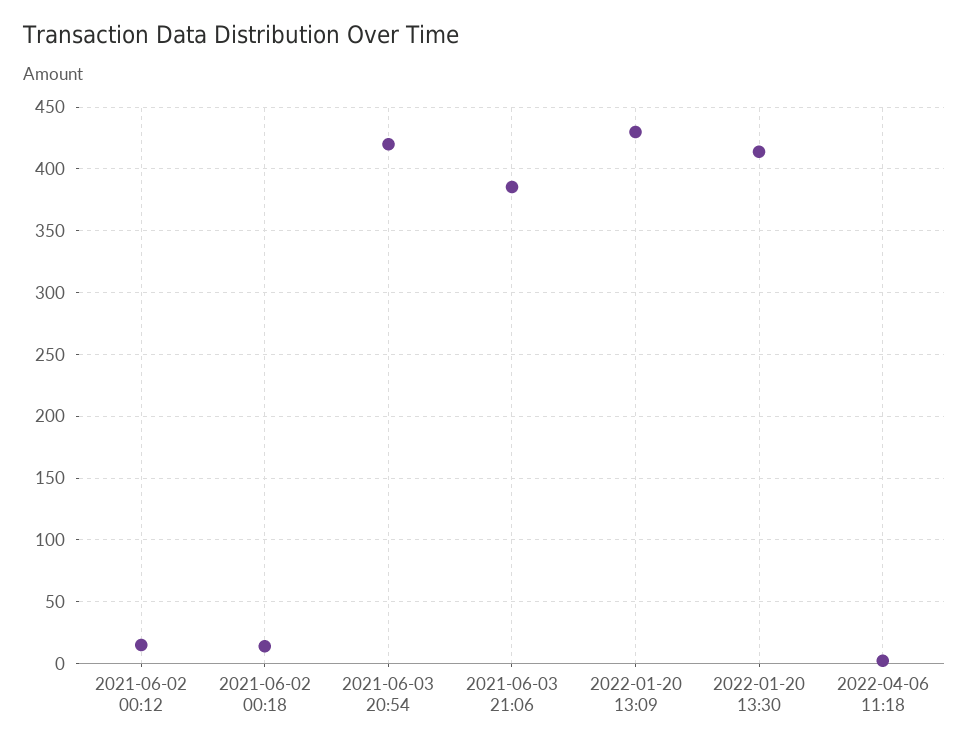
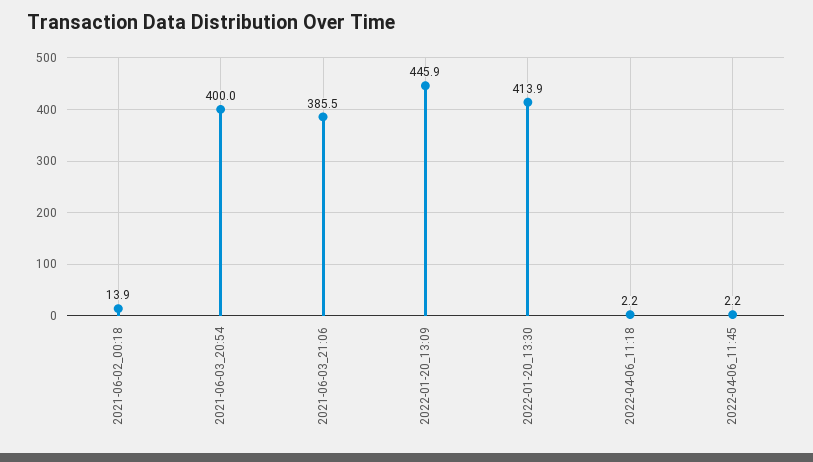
2021-06-02 00:12: 15 -> none
2021-06-03 20:54: 420 -> 400
2022-01-20 13:09: 430 -> 445.9
2022-04-06_11:45: none -> 2.2

